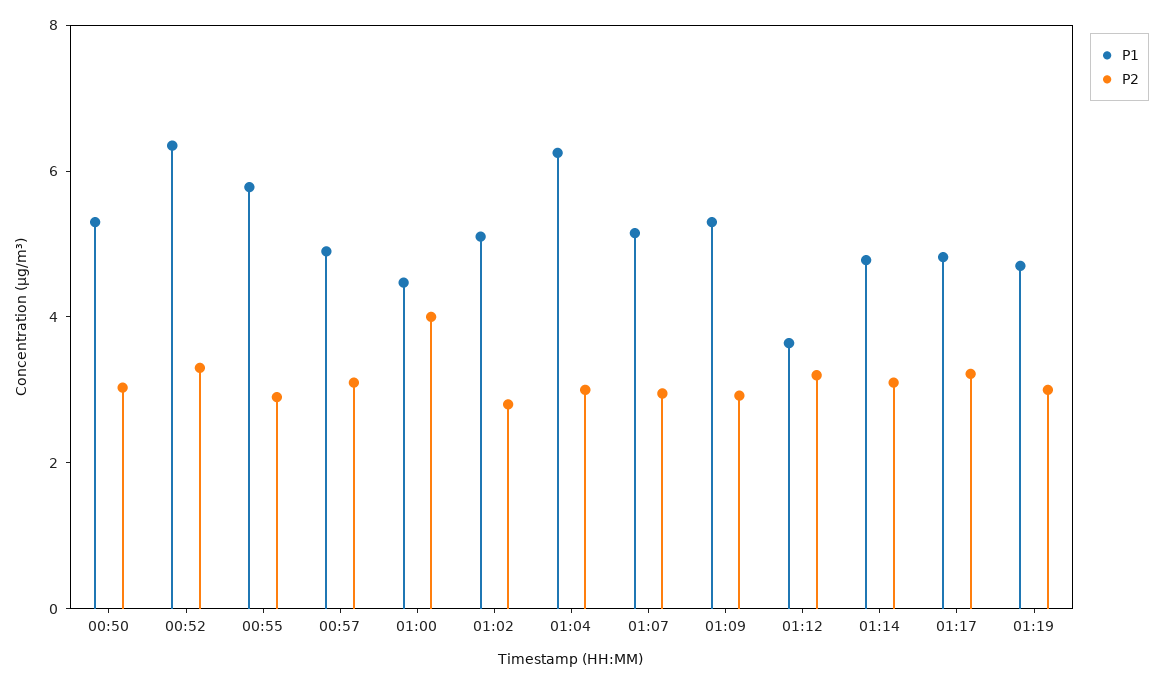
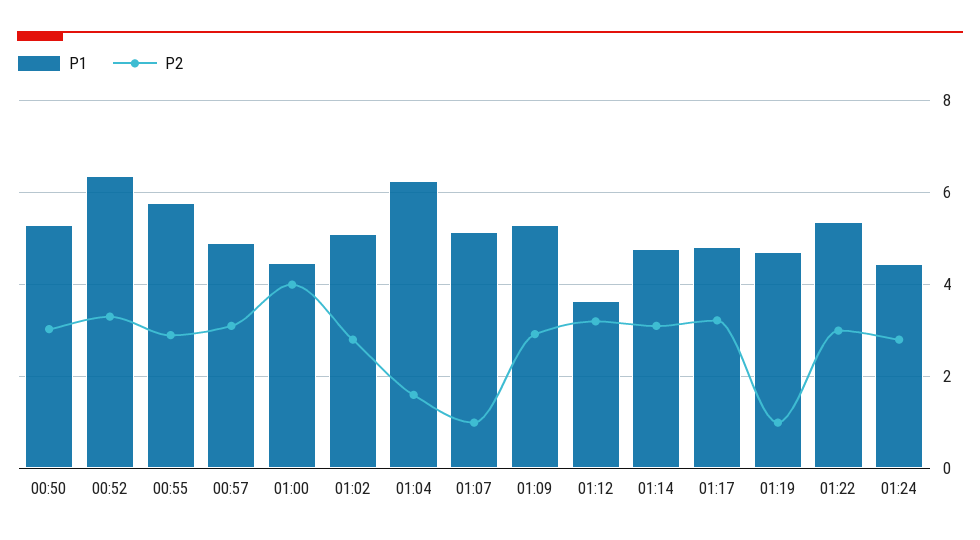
P2, 01:04: 3 -> 1.6
P2, 01:07: 3 -> 1
P2, 01:19: 3 -> 1
P1, 01:22: none -> 5.4
P2, 01:22: none -> 3
P1, 01:24: none -> 4.4
P2, 01:24: none -> 2.8

